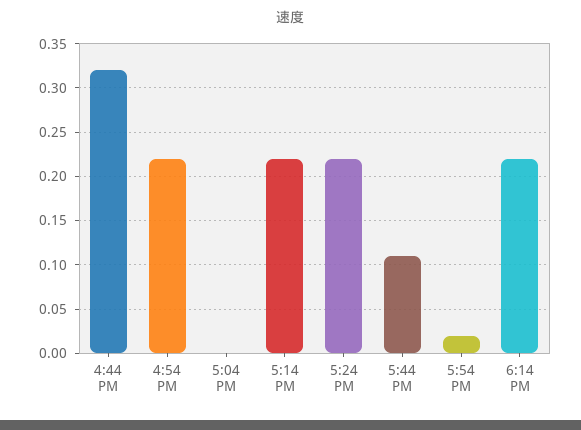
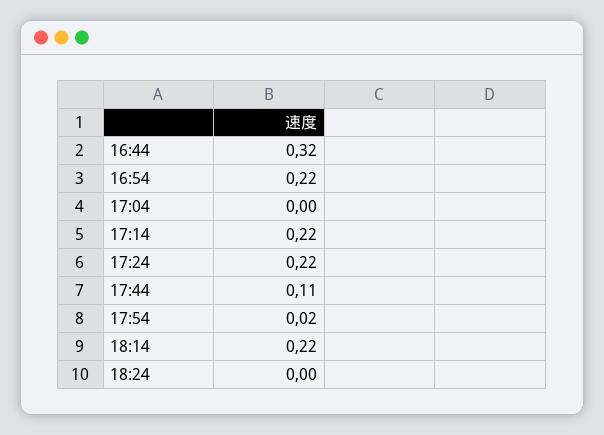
18:24: none -> 0

